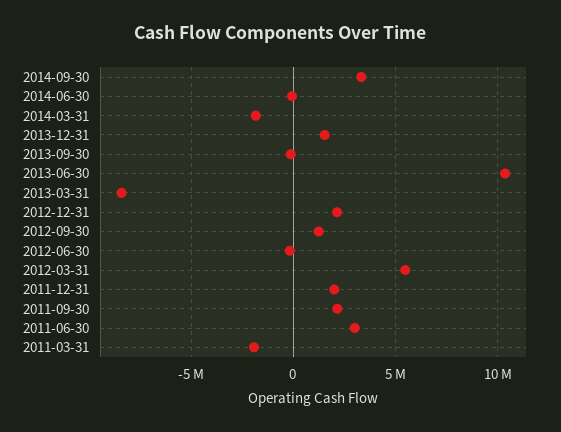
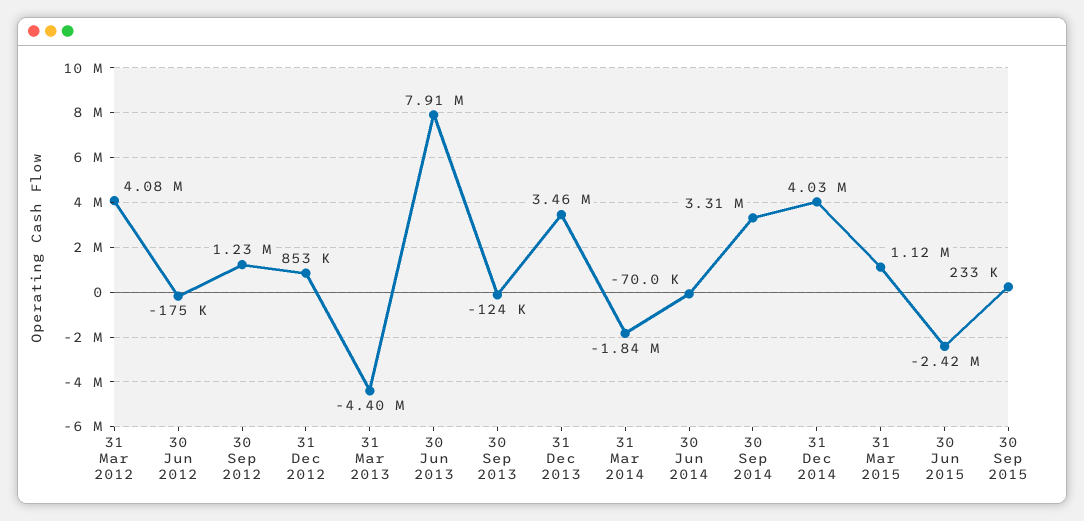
2013-12-31: 1500000 -> 3460000
2013-06-30: 10500000 -> 7910000
2013-03-31: -8500000 -> -4400000
2012-12-31: 2000000 -> 853000
2012-03-31: 5500000 -> 4080000
2011-12-31: 2000000 -> none
2011-09-30: 2000000 -> none
2011-06-30: 3000000 -> none
2011-03-31: -2000000 -> none
31 Dec 2014: none -> 4030000
31 Mar 2015: none -> 1120000
30 Jun 2015: none -> -2420000
30 Sep 2015: none -> 233000

